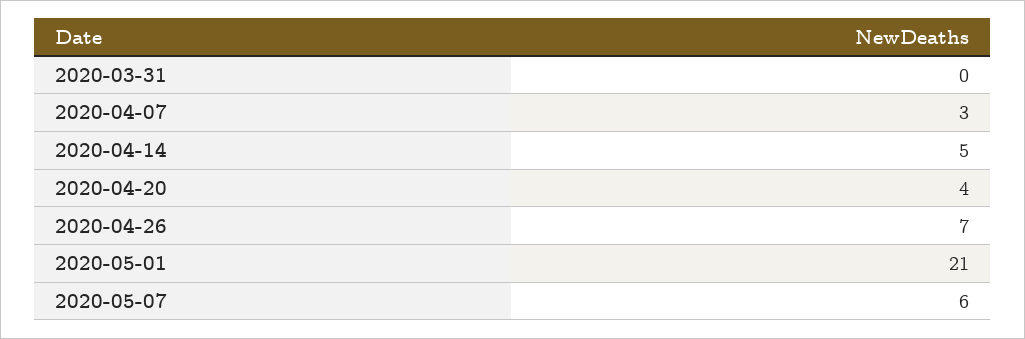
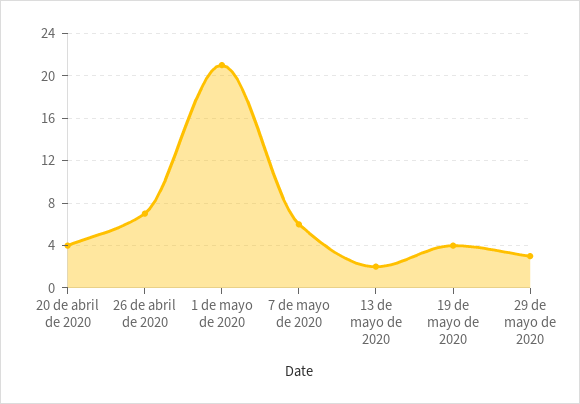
2020-03-31: 0 -> none
2020-04-07: 3 -> none
2020-04-14: 5 -> none
13 de mayo de 2020: none -> 2
19 de mayo de 2020: none -> 4
29 de mayo de 2020: none -> 3

